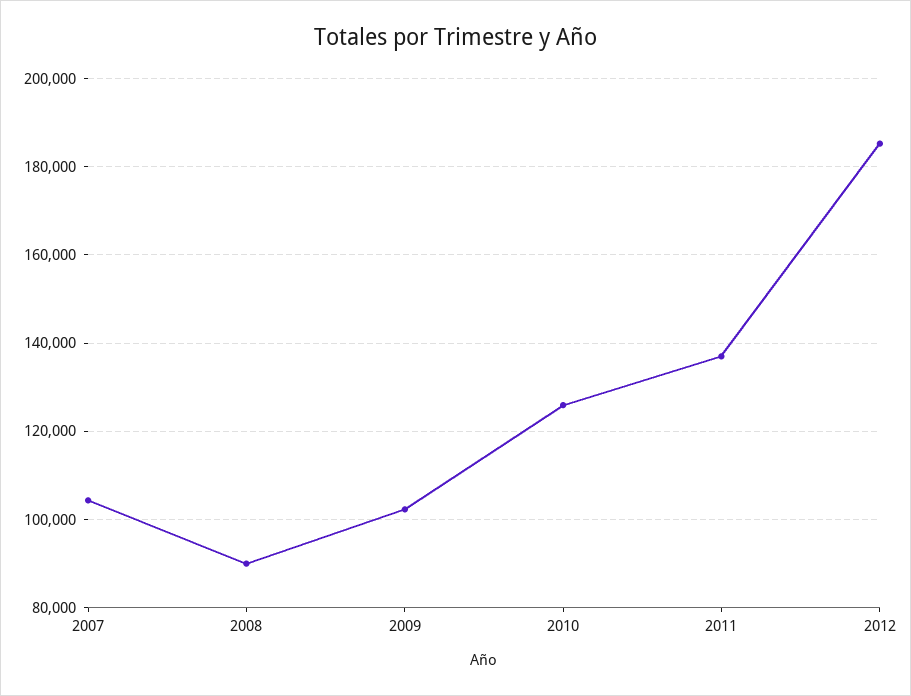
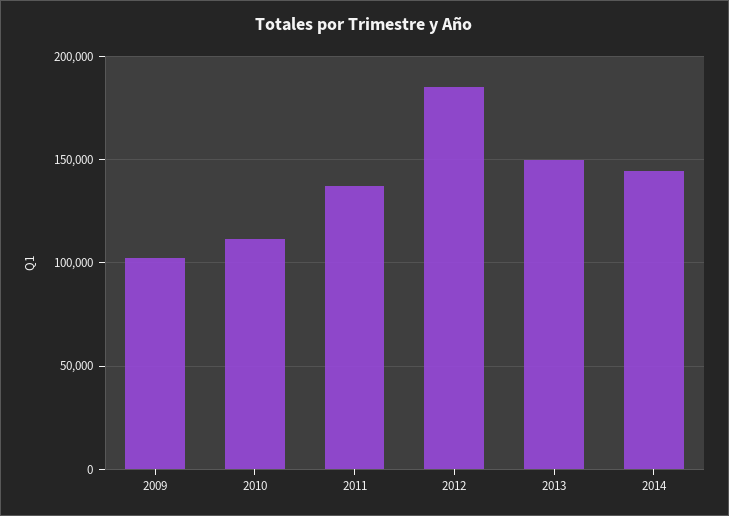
2007: 104000 -> none
2008: 90000 -> none
2010: 126000 -> 110000
2013: none -> 150000
2014: none -> 145000

